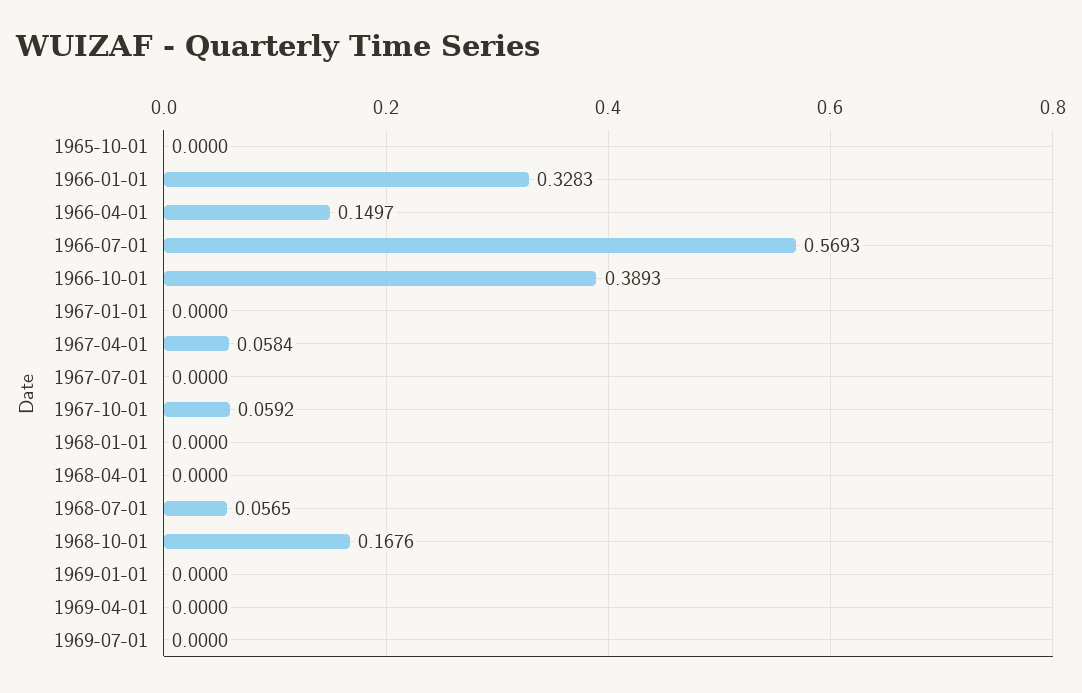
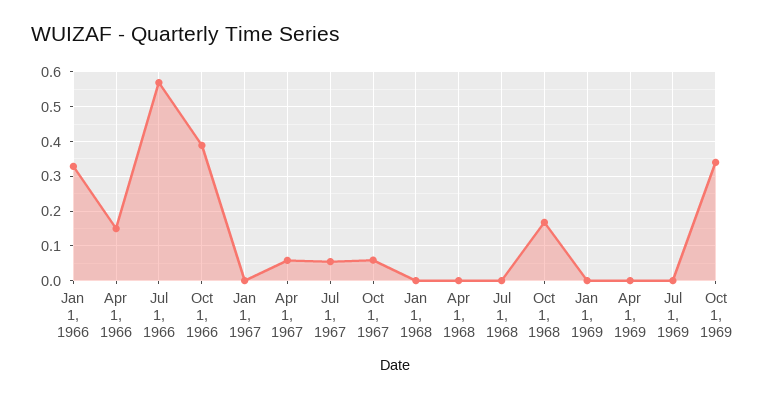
1965-10-01: 0 -> none
1967-07-01: 0 -> 0.06
1968-07-01: 0.0565 -> 0
Oct 1, 1969: none -> 0.34

